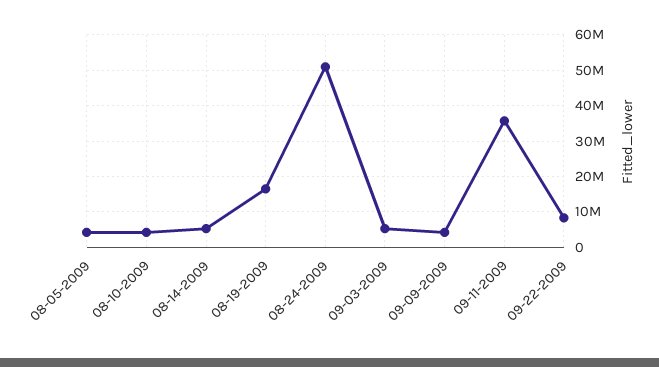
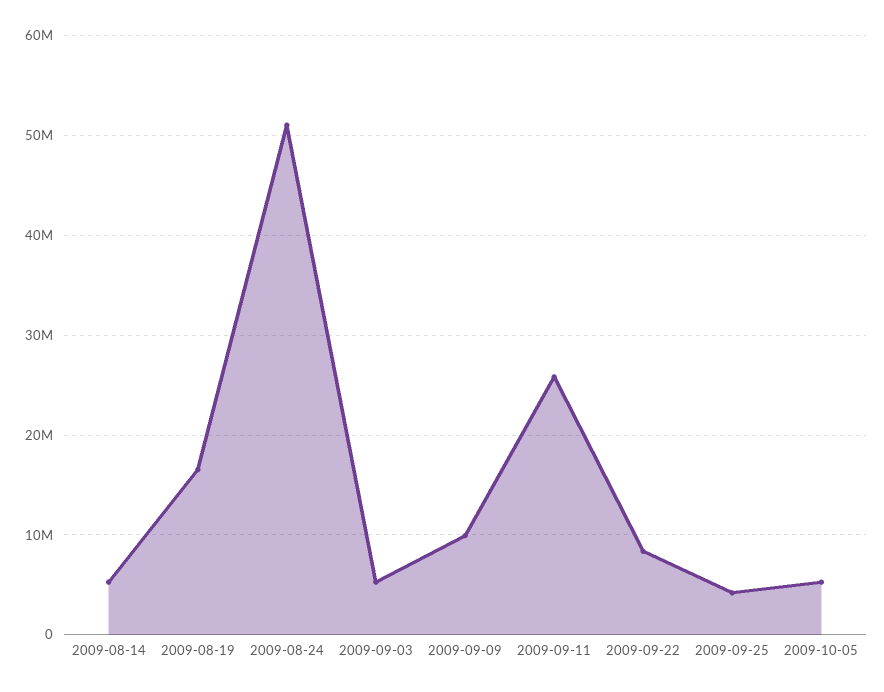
08-05-2009: 4000000 -> none
08-10-2009: 4000000 -> none
09-09-2009: 4000000 -> 10000000
09-11-2009: 36000000 -> 26000000
2009-09-25: none -> 4000000
2009-10-05: none -> 5000000

